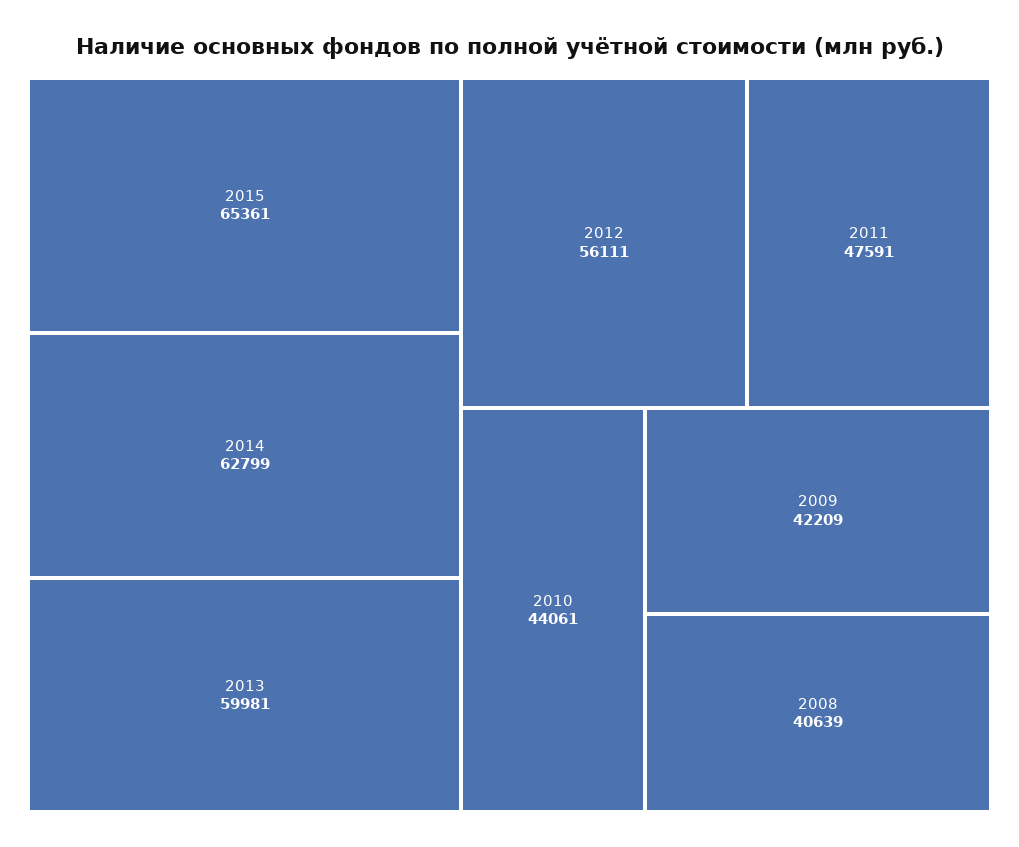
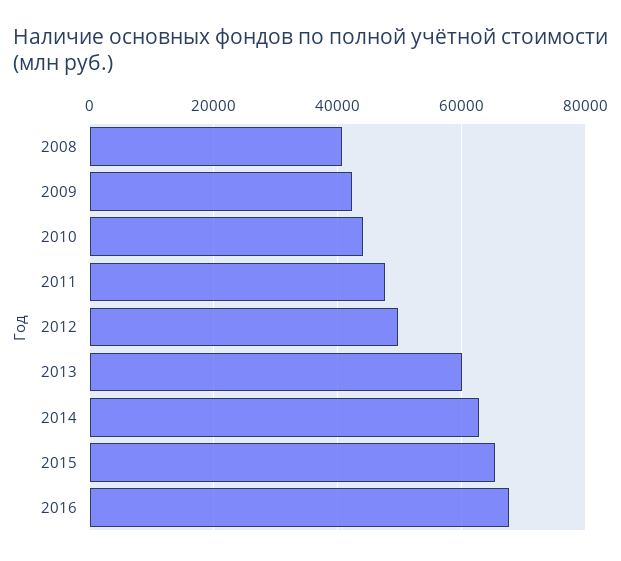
2012: 56111 -> 50000
2016: none -> 68000

